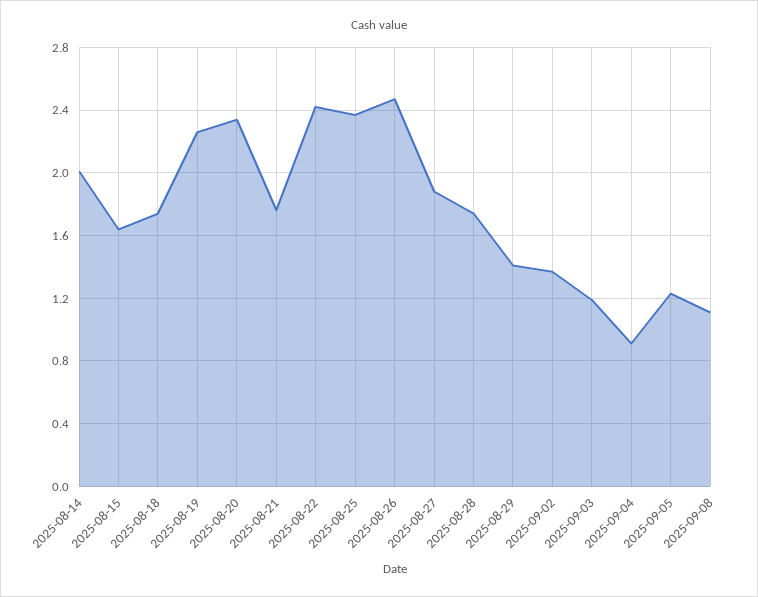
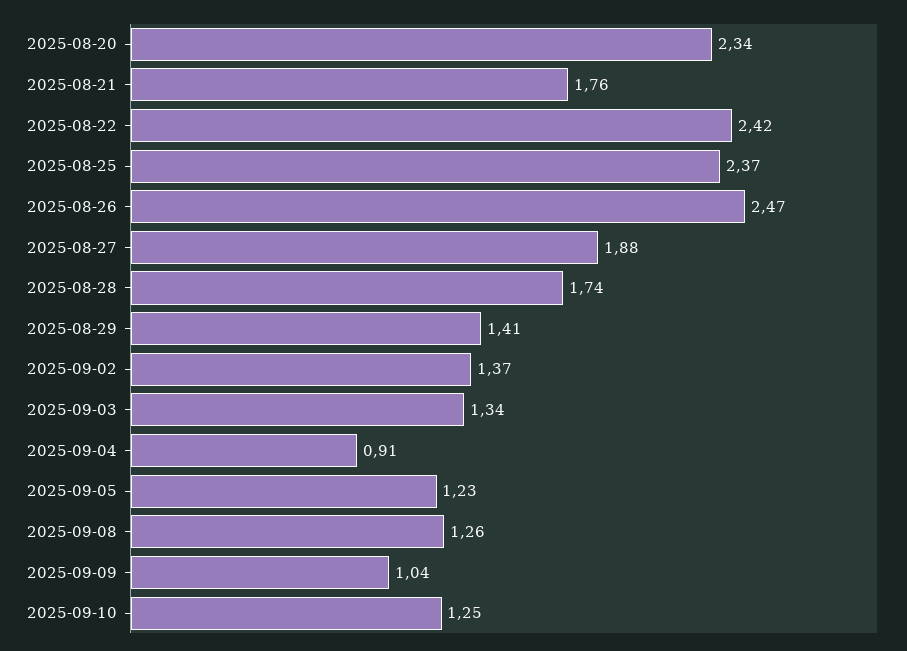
2025-08-14: 2 -> none
2025-08-15: 1.65 -> none
2025-08-18: 1.75 -> none
2025-08-19: 2.25 -> none
2025-09-03: 1.2 -> 1.34
2025-09-08: 1.1 -> 1.26
2025-09-09: none -> 1.04
2025-09-10: none -> 1.25

